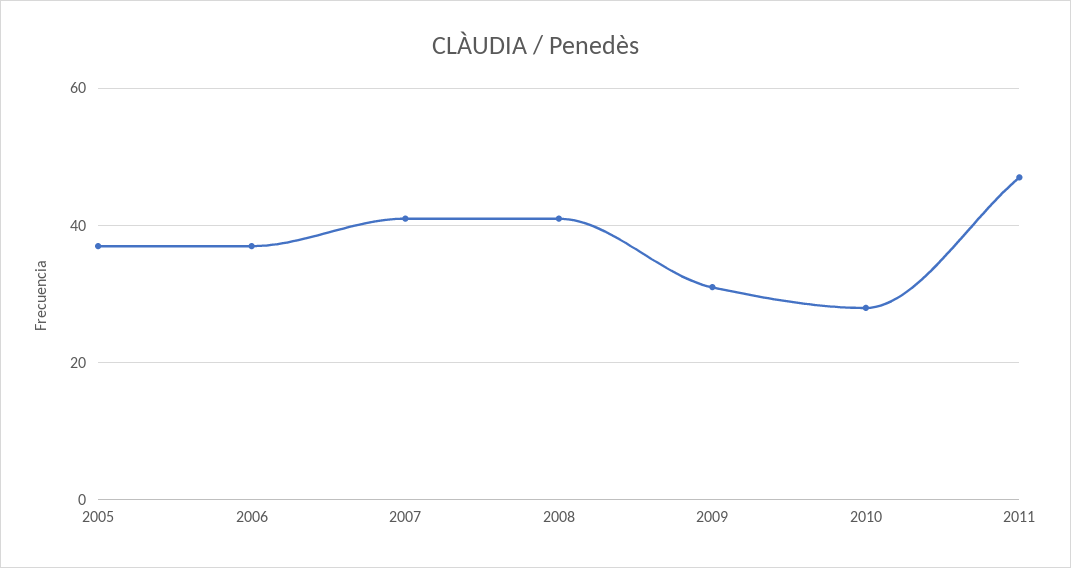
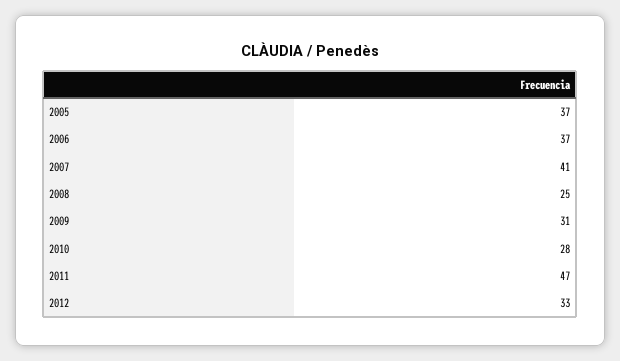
2008: 40 -> 25
2012: none -> 33

